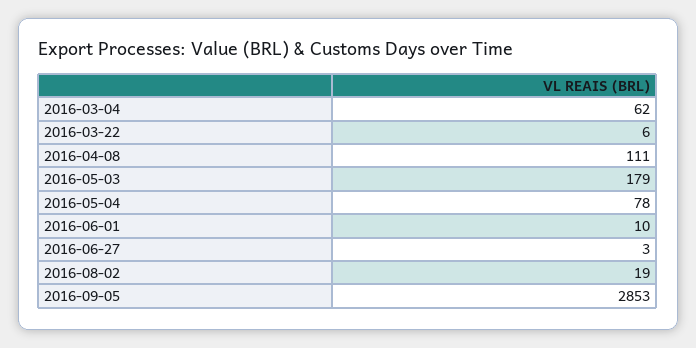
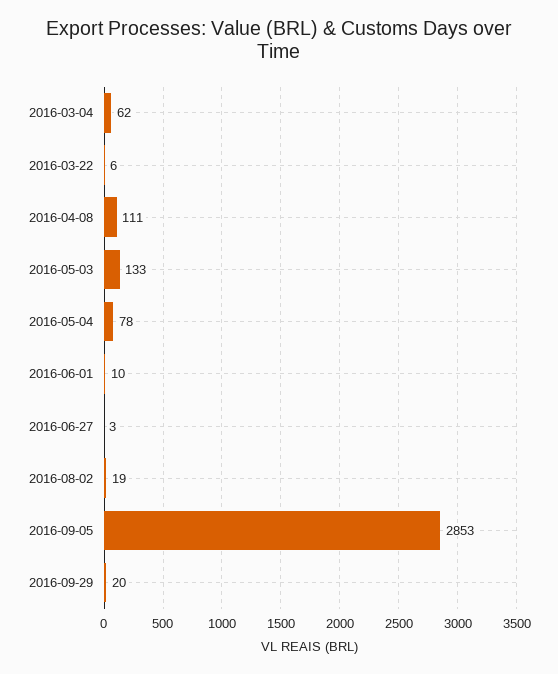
2016-05-03: 179 -> 133
2016-09-29: none -> 20

